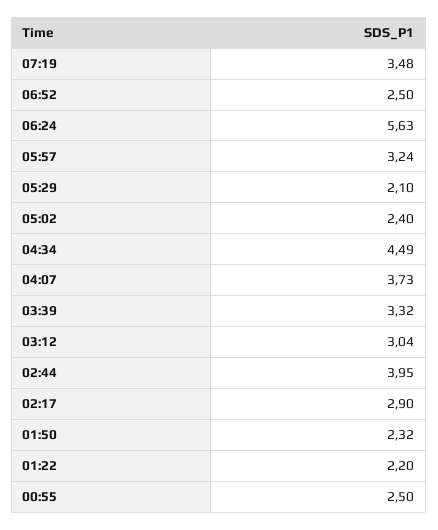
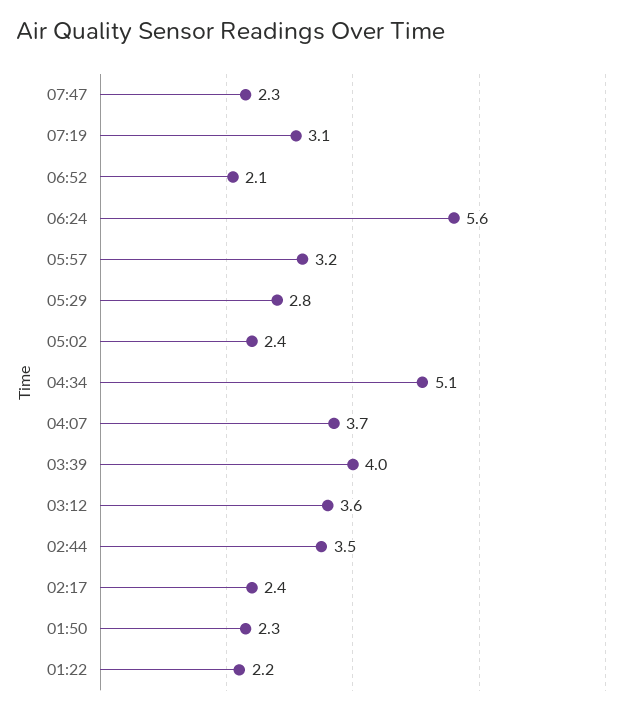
07:19: 3.48 -> 3.1
06:52: 2.5 -> 2.1
05:29: 2.1 -> 2.8
04:34: 4.49 -> 5.1
03:39: 3.32 -> 4
03:12: 3.04 -> 3.6
02:44: 3.95 -> 3.5
02:17: 2.9 -> 2.4
00:55: 2.5 -> none
07:47: none -> 2.3

